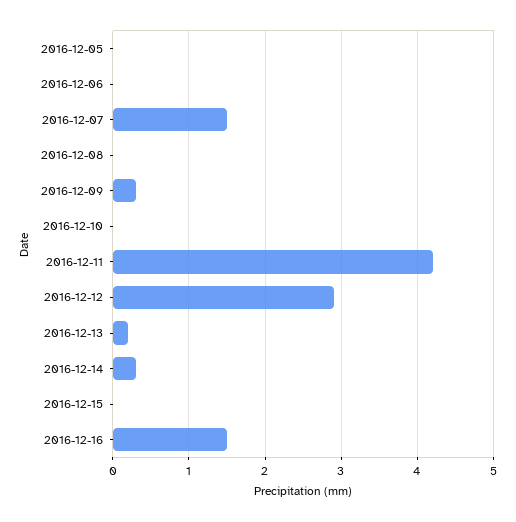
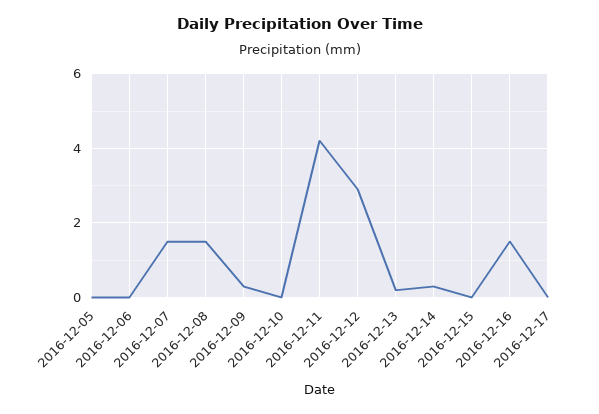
2016-12-08: 0 -> 1.5
2016-12-17: none -> 0

